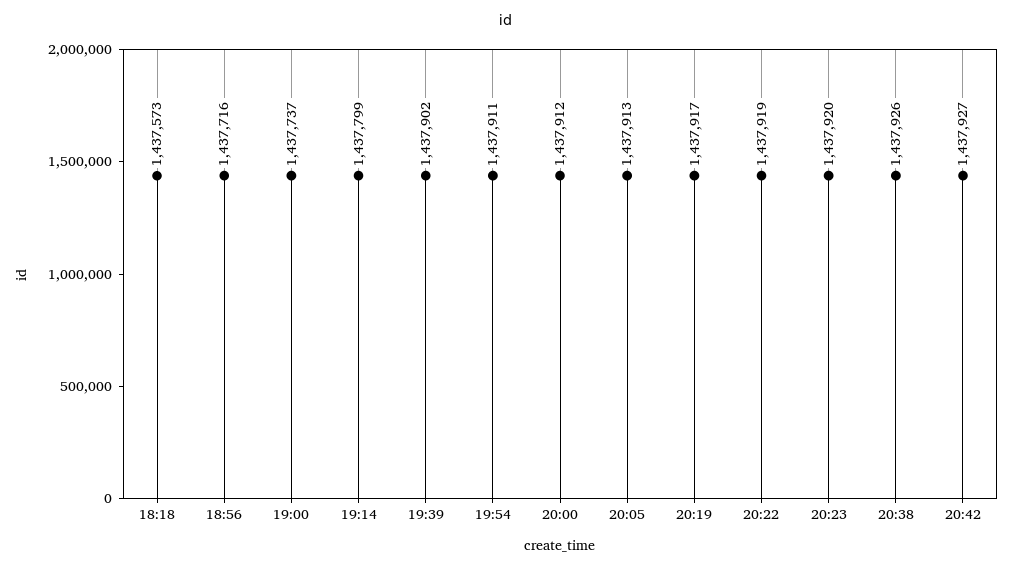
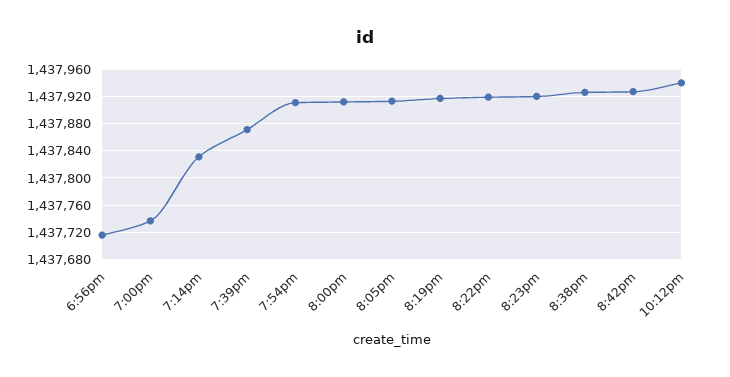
18:18: 1437573 -> none
19:14: 1437799 -> 1437830
19:39: 1437902 -> 1437870
10:12pm: none -> 1437940

